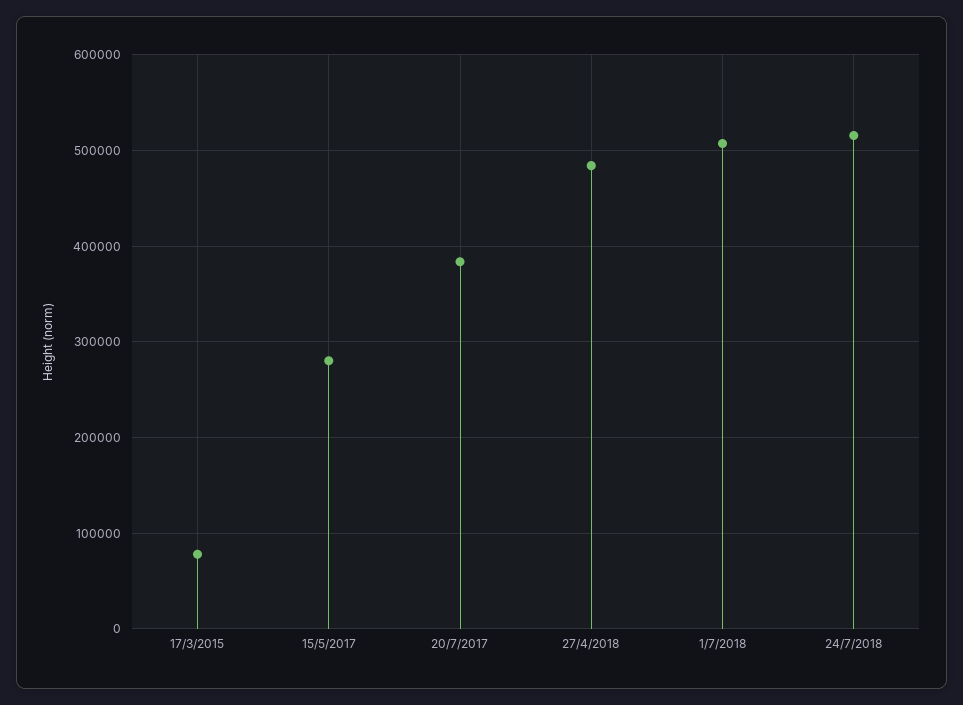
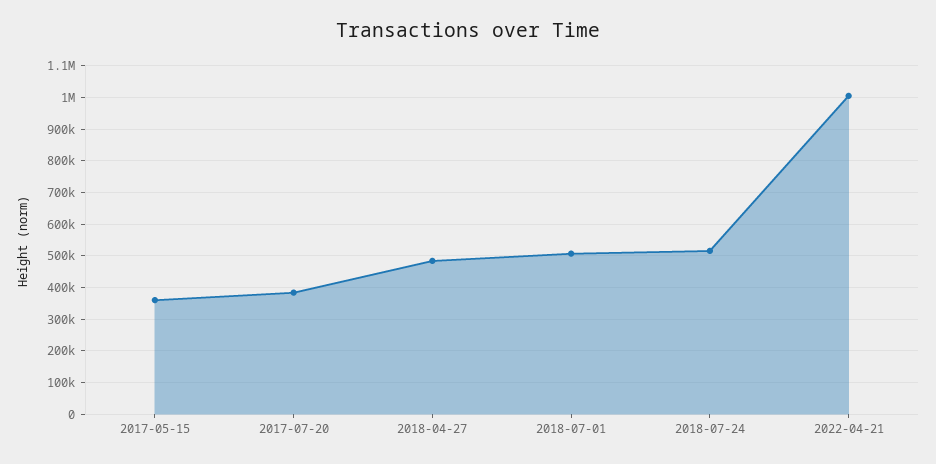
17/3/2015: 80000 -> none
15/5/2017: 280000 -> 360000
2022-04-21: none -> 1000000

